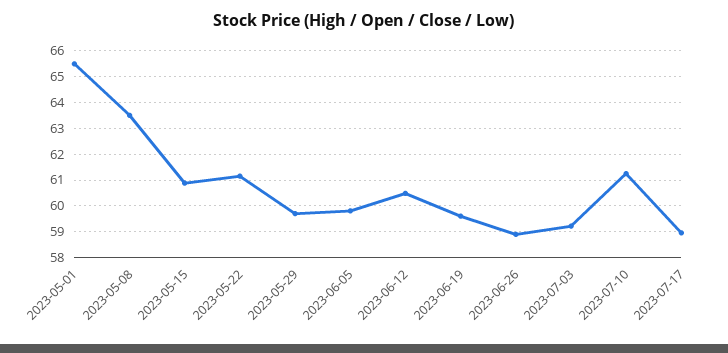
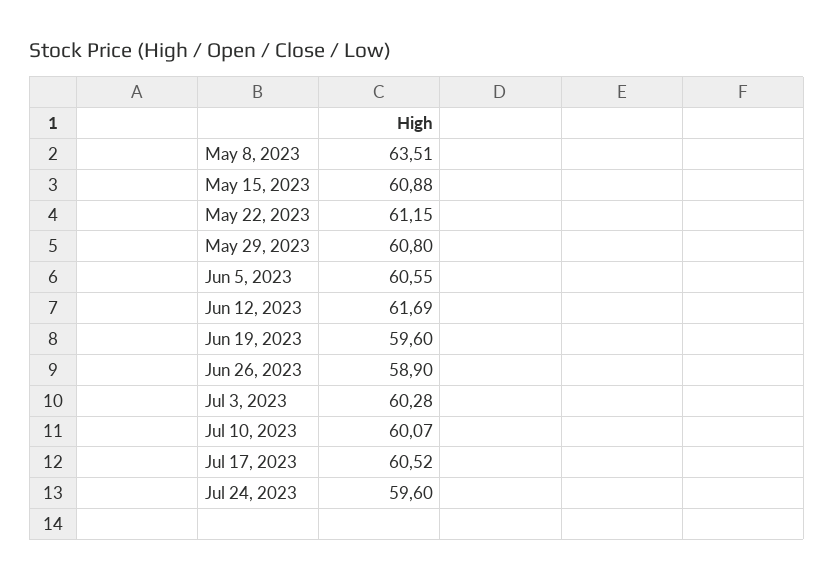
2023-05-01: 65.5 -> none
2023-05-29: 59.75 -> 60.8
2023-06-05: 59.75 -> 60.55
2023-06-12: 60.5 -> 61.69
2023-07-03: 59.25 -> 60.28
2023-07-10: 61.25 -> 60.07
2023-07-17: 59 -> 60.52
Jul 24, 2023: none -> 59.6

